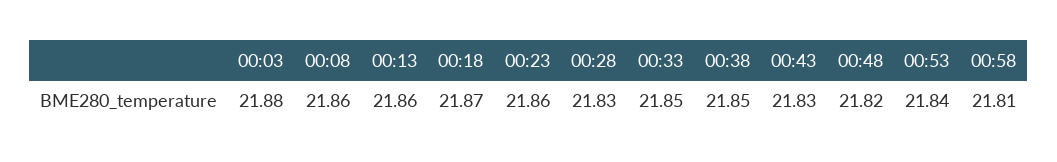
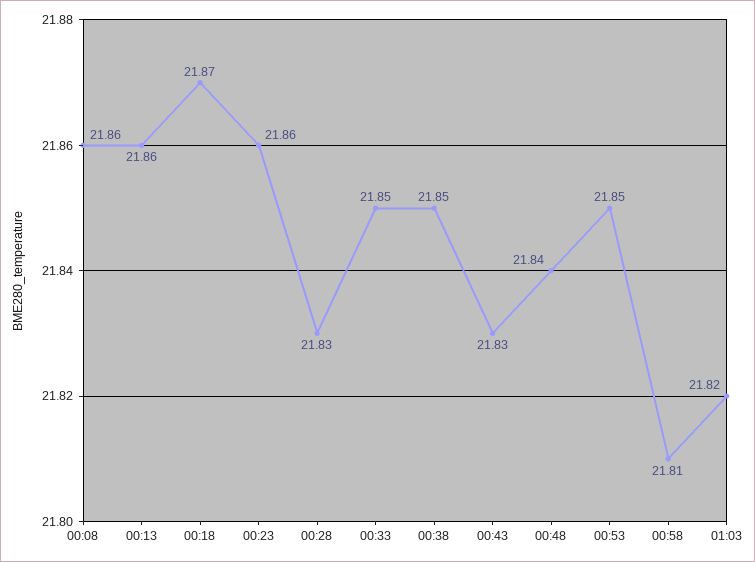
00:03: 21.88 -> none
00:48: 21.82 -> 21.84
00:53: 21.84 -> 21.85
01:03: none -> 21.82

